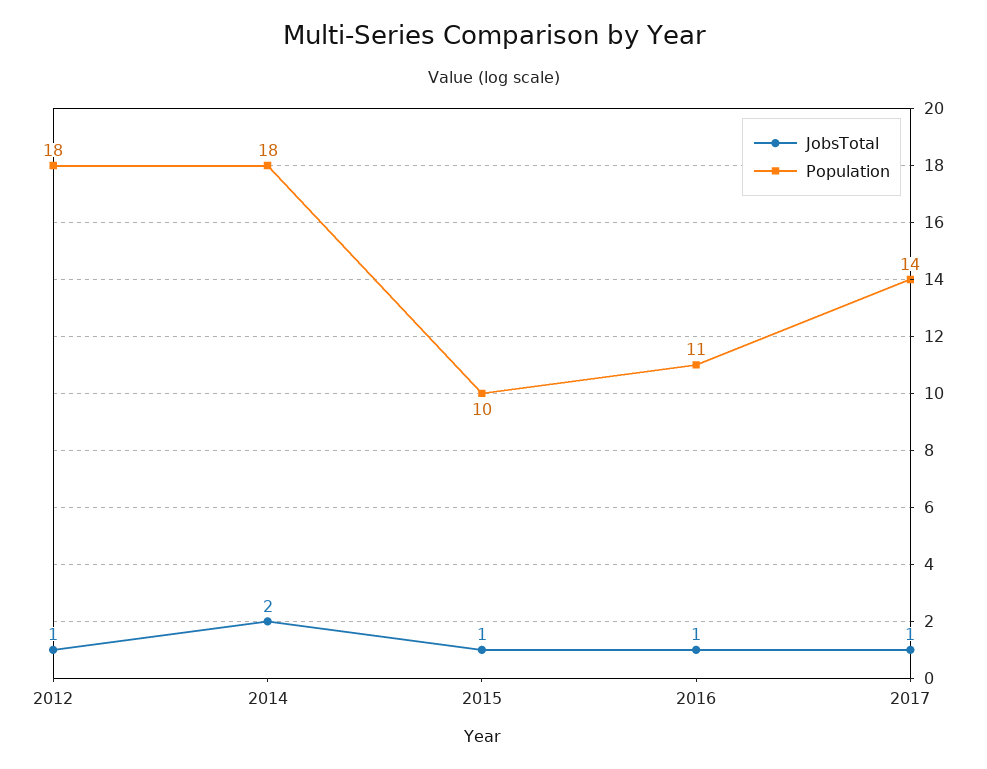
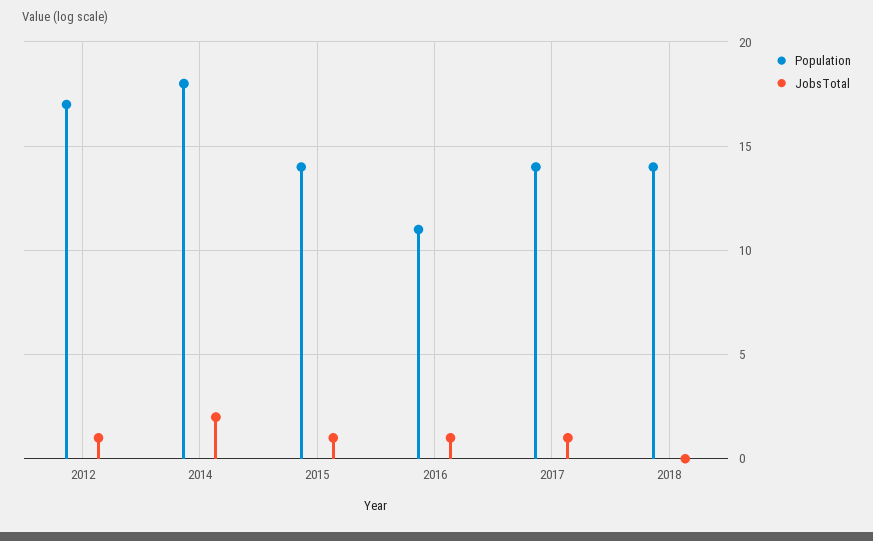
Population, 2012: 18 -> 17
Population, 2015: 10 -> 14
Population, 2018: none -> 14
JobsTotal, 2018: none -> 0

